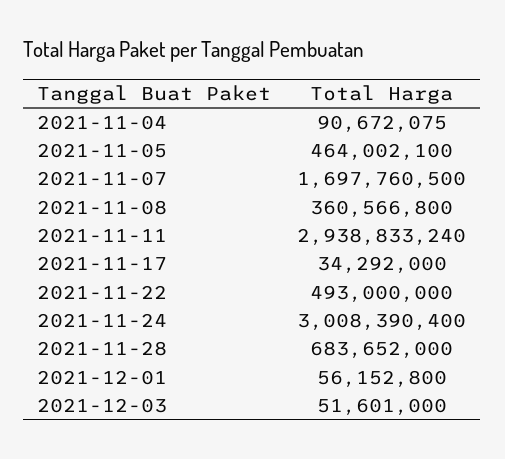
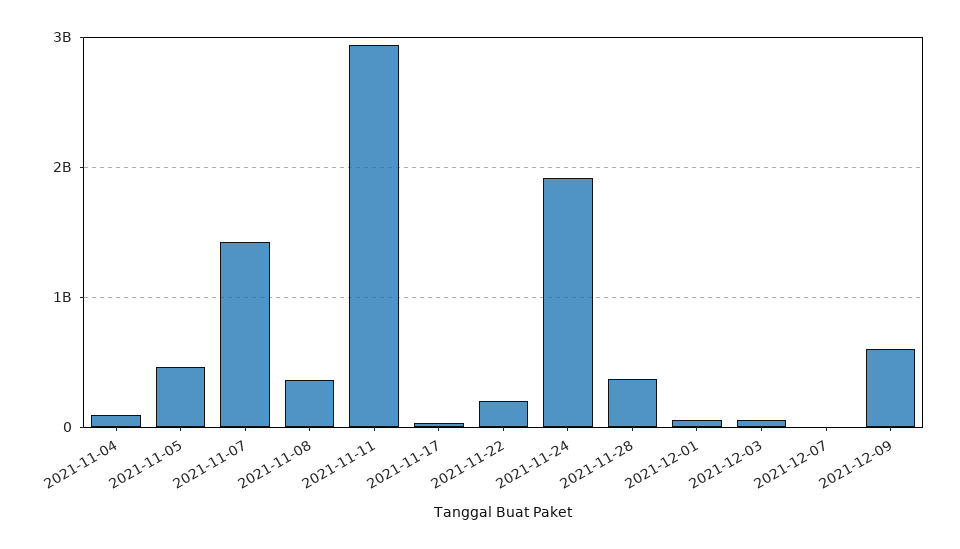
2021-11-07: 1697760500 -> 1400000000
2021-11-22: 493000000 -> 200000000
2021-11-24: 3008390400 -> 1900000000
2021-11-28: 683652000 -> 400000000
2021-12-07: none -> 0
2021-12-09: none -> 600000000

